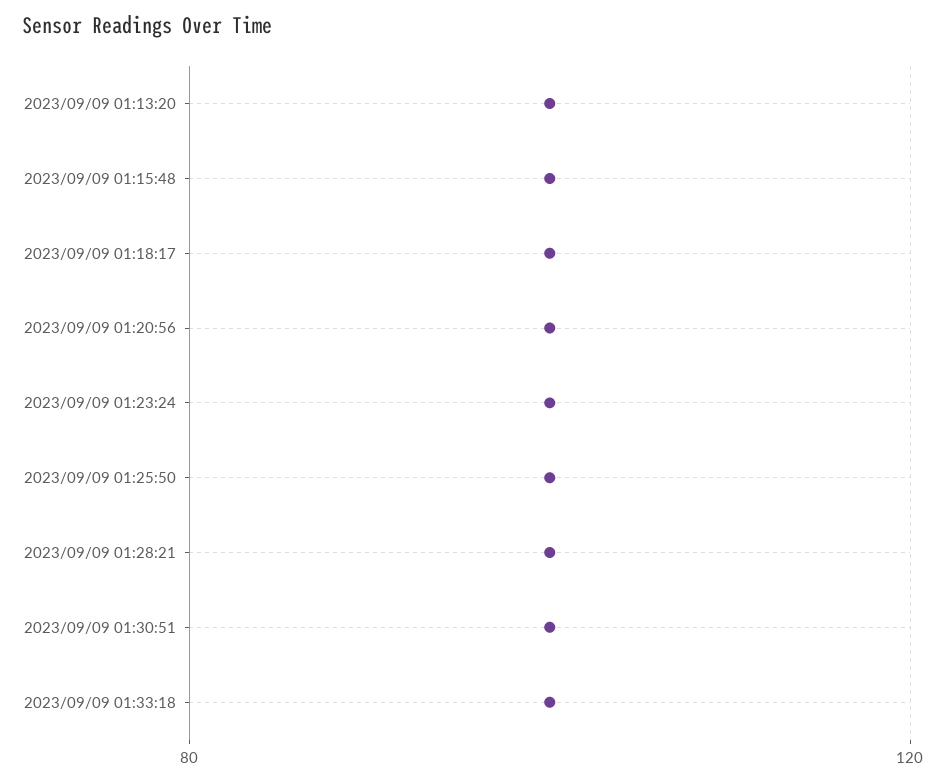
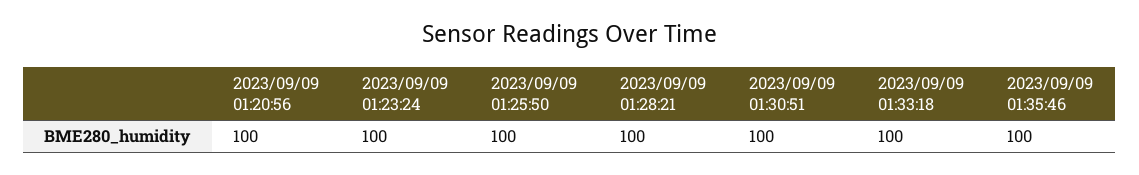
2023/09/09 01:13:20: 100 -> none
2023/09/09 01:15:48: 100 -> none
2023/09/09 01:18:17: 100 -> none
2023/09/09 01:35:46: none -> 100

